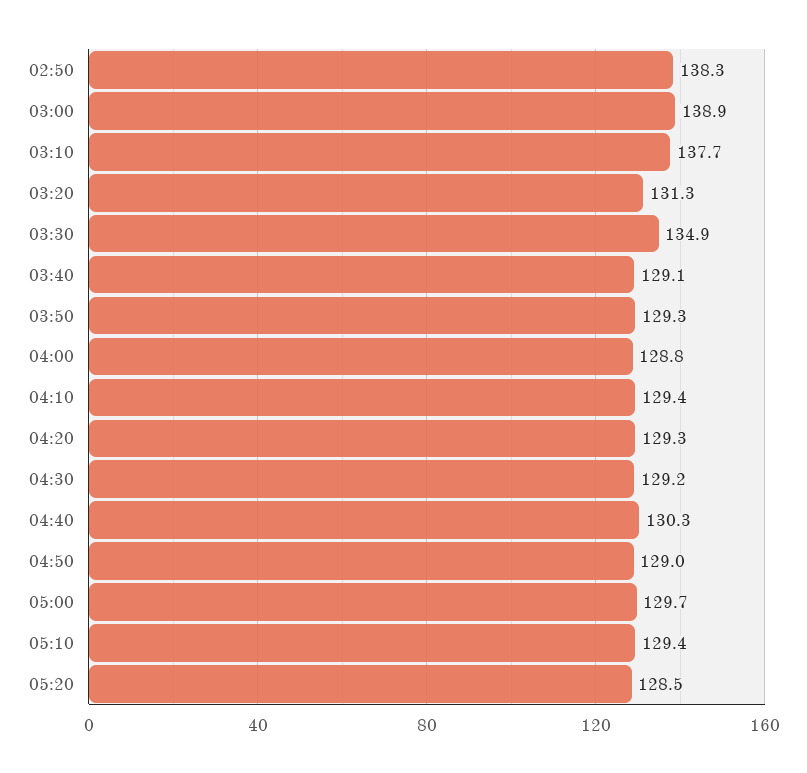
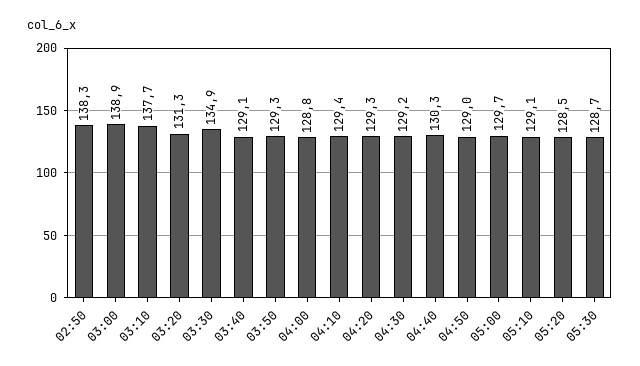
05:10: 129.4 -> 129.1
05:30: none -> 128.7

